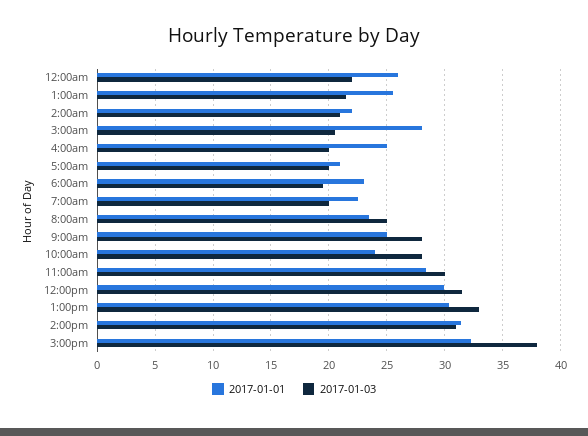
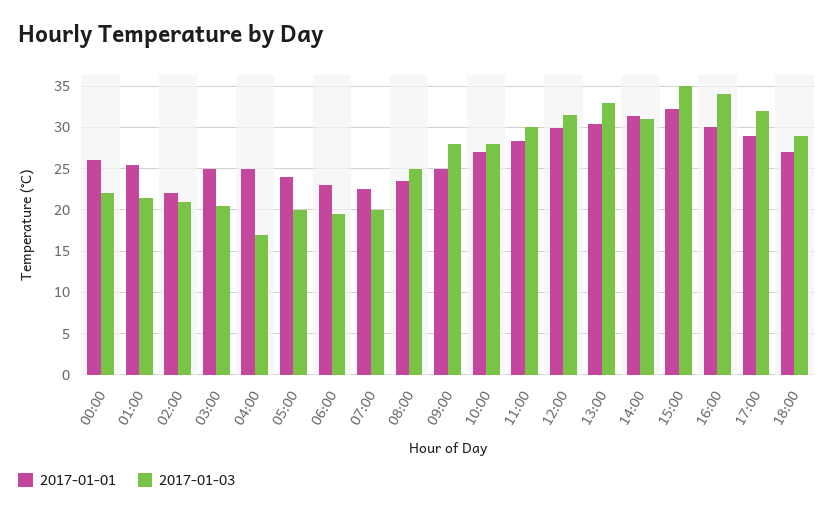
2017-01-01, 3:00am: 28 -> 25
2017-01-03, 4:00am: 20 -> 17
2017-01-01, 5:00am: 21 -> 24
2017-01-01, 10:00am: 24 -> 27
2017-01-03, 3:00pm: 38 -> 35
2017-01-01, 16:00: none -> 30
2017-01-03, 16:00: none -> 34
2017-01-01, 17:00: none -> 29
2017-01-03, 17:00: none -> 32
2017-01-01, 18:00: none -> 27
2017-01-03, 18:00: none -> 29

